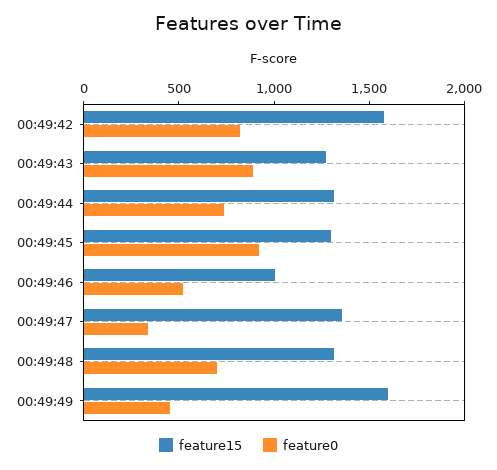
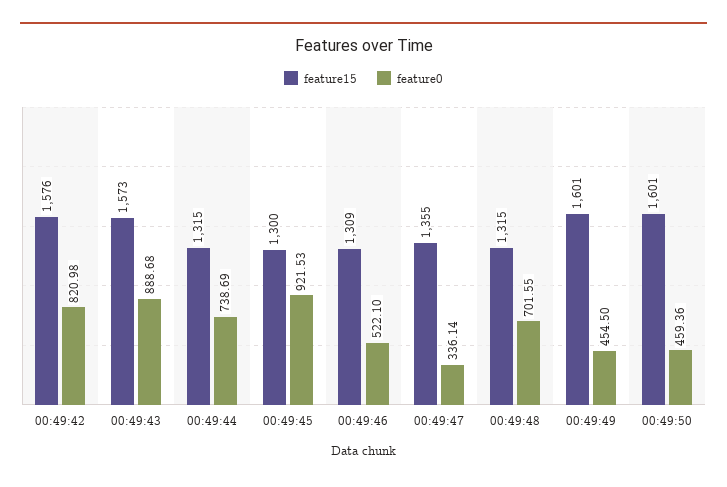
feature15, 00:49:43: 1300 -> 1573
feature15, 00:49:46: 1000 -> 1309
feature15, 00:49:50: none -> 1601
feature0, 00:49:50: none -> 459.36

